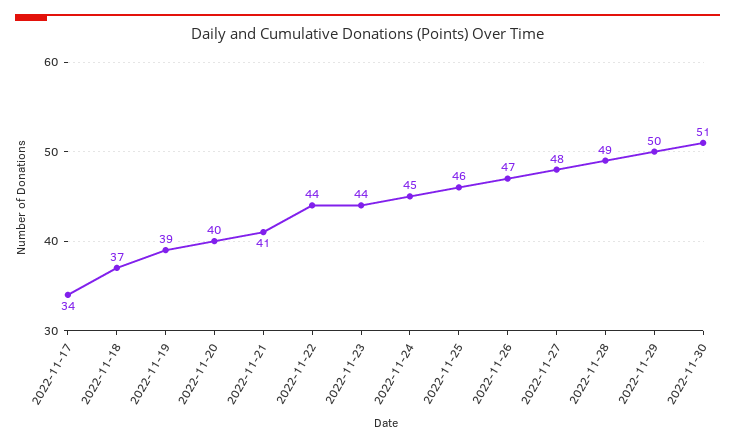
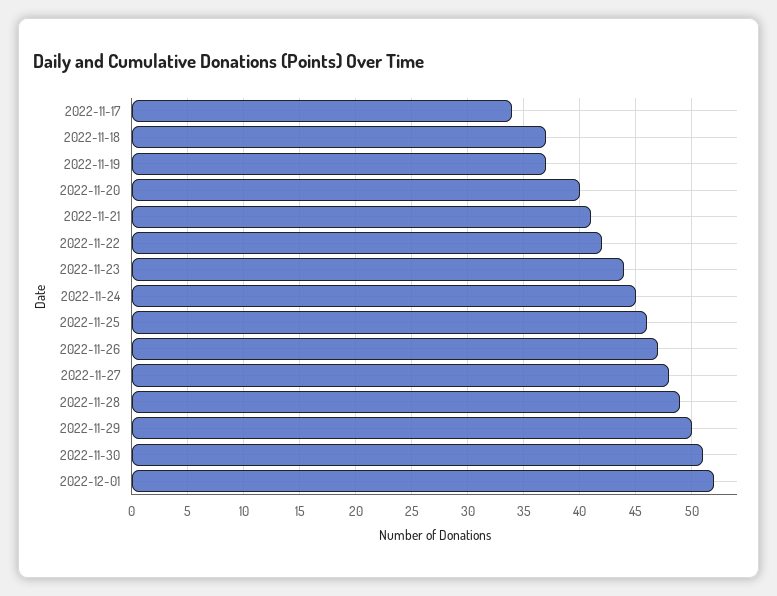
2022-11-19: 39 -> 37
2022-11-22: 44 -> 42
2022-12-01: none -> 52

